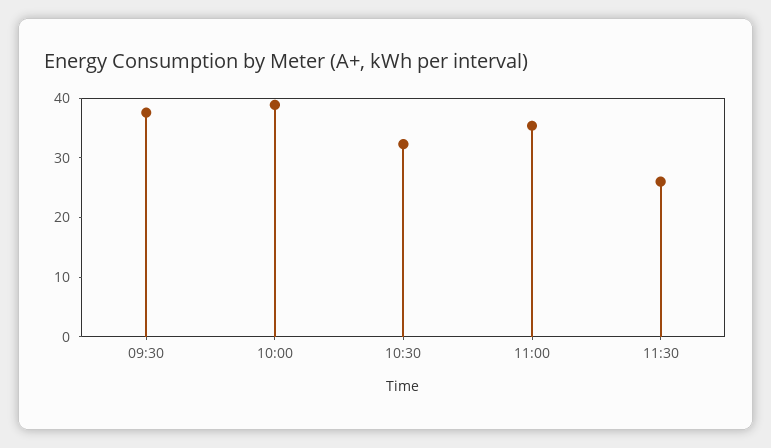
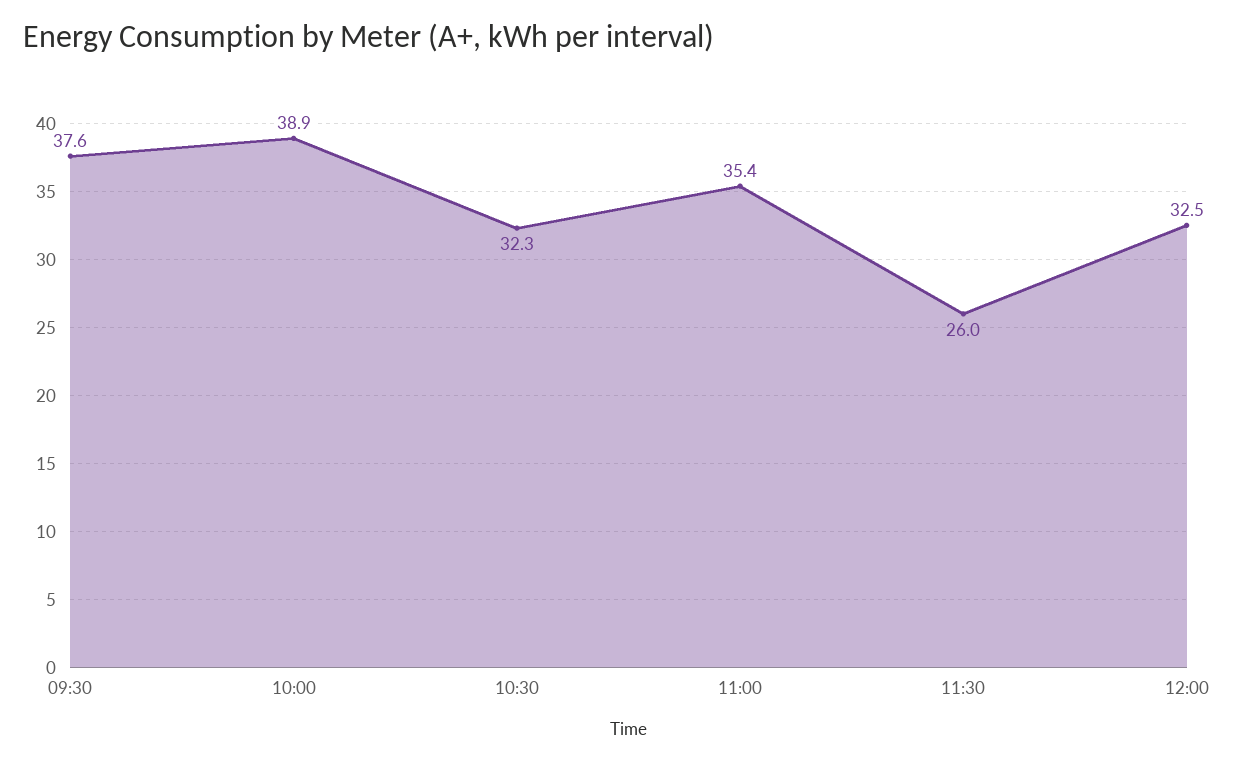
12:00: none -> 32.5

